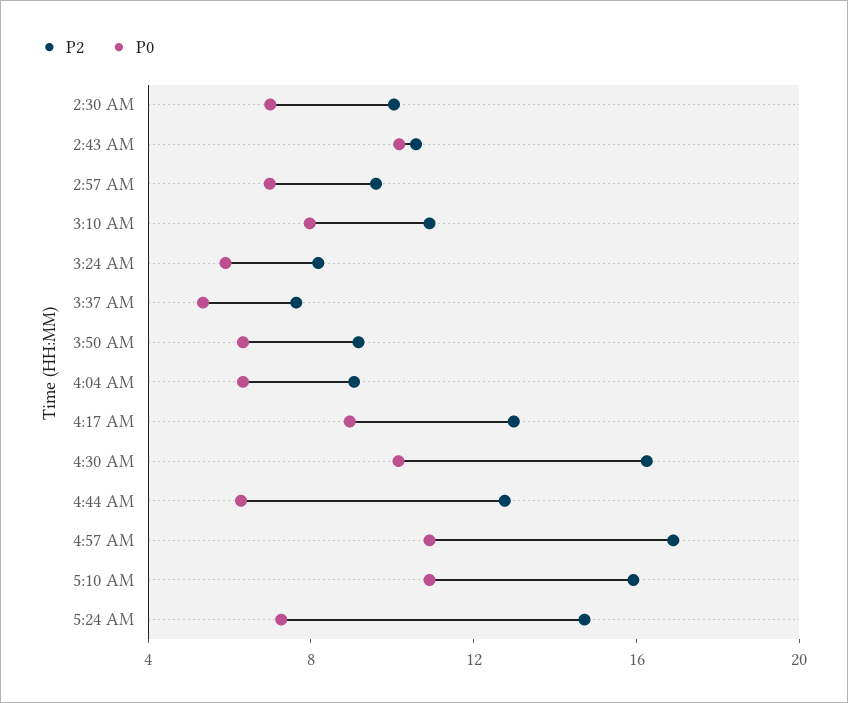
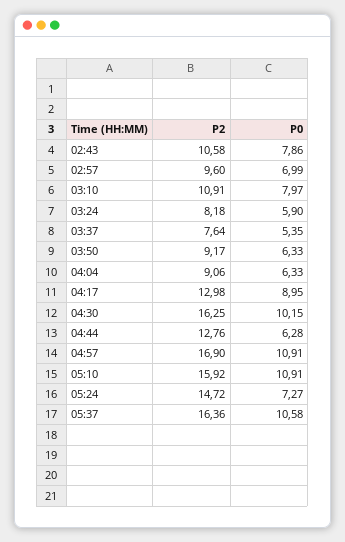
P2, 2:30 AM: 10 -> none
P0, 2:30 AM: 7 -> none
P0, 2:43 AM: 10 -> 7.86
P2, 05:37: none -> 16.36
P0, 05:37: none -> 10.58

